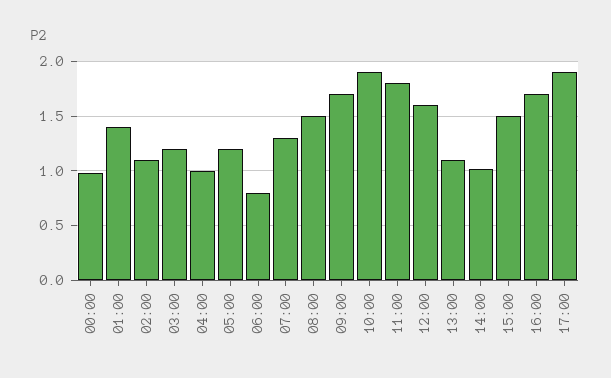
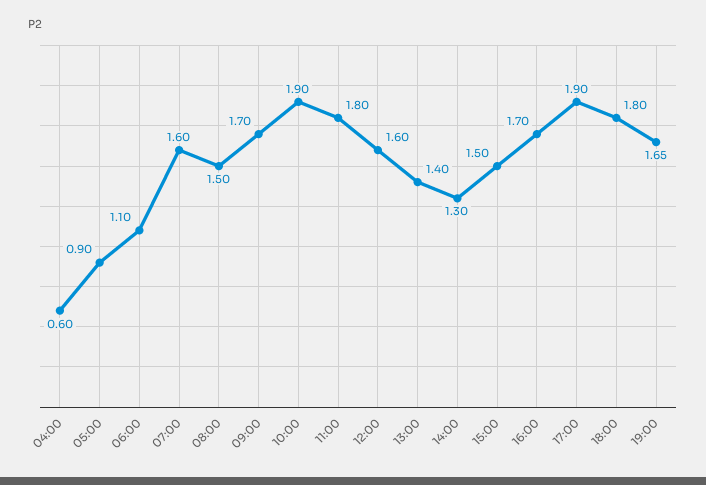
00:00: 1 -> none
01:00: 1.4 -> none
02:00: 1.1 -> none
03:00: 1.2 -> none
04:00: 1 -> 0.6
05:00: 1.2 -> 0.9
06:00: 0.8 -> 1.1
07:00: 1.3 -> 1.6
13:00: 1.1 -> 1.4
14:00: 1 -> 1.3
18:00: none -> 1.8
19:00: none -> 1.65

